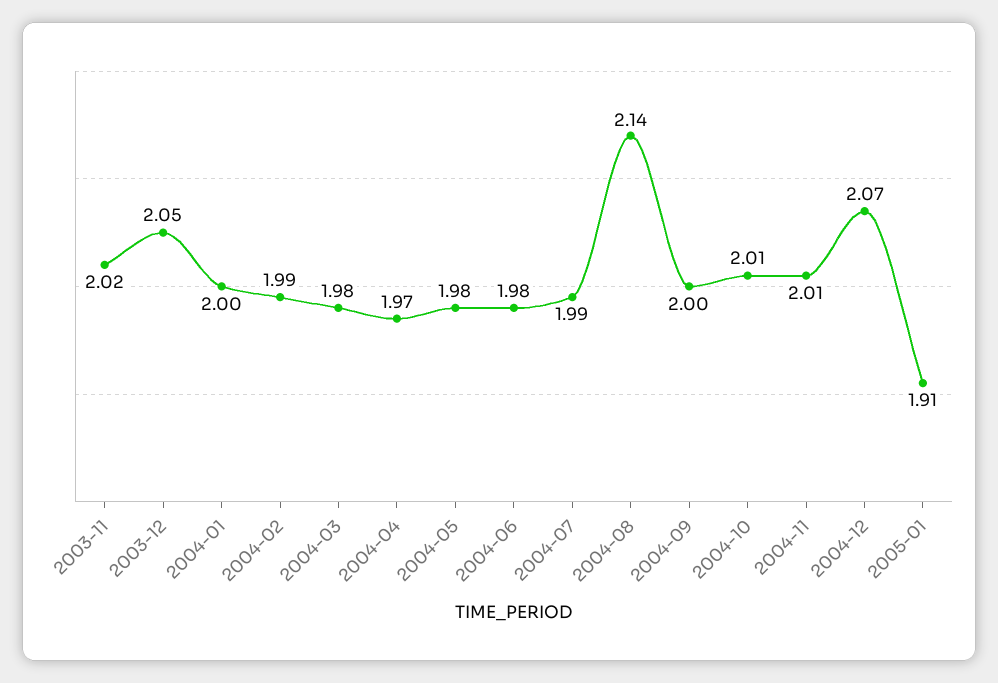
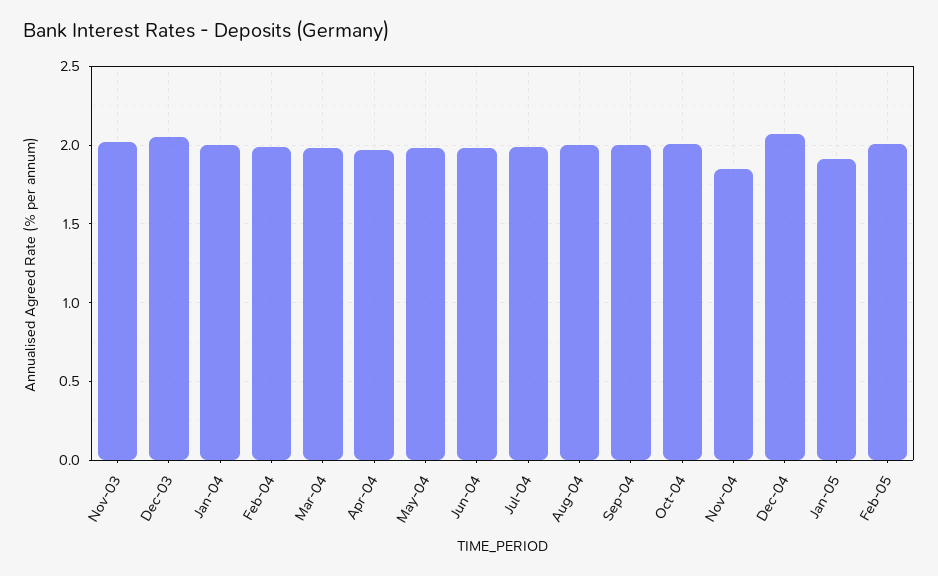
2004-08: 2.14 -> 2
2004-11: 2.01 -> 1.85
Feb-05: none -> 2

